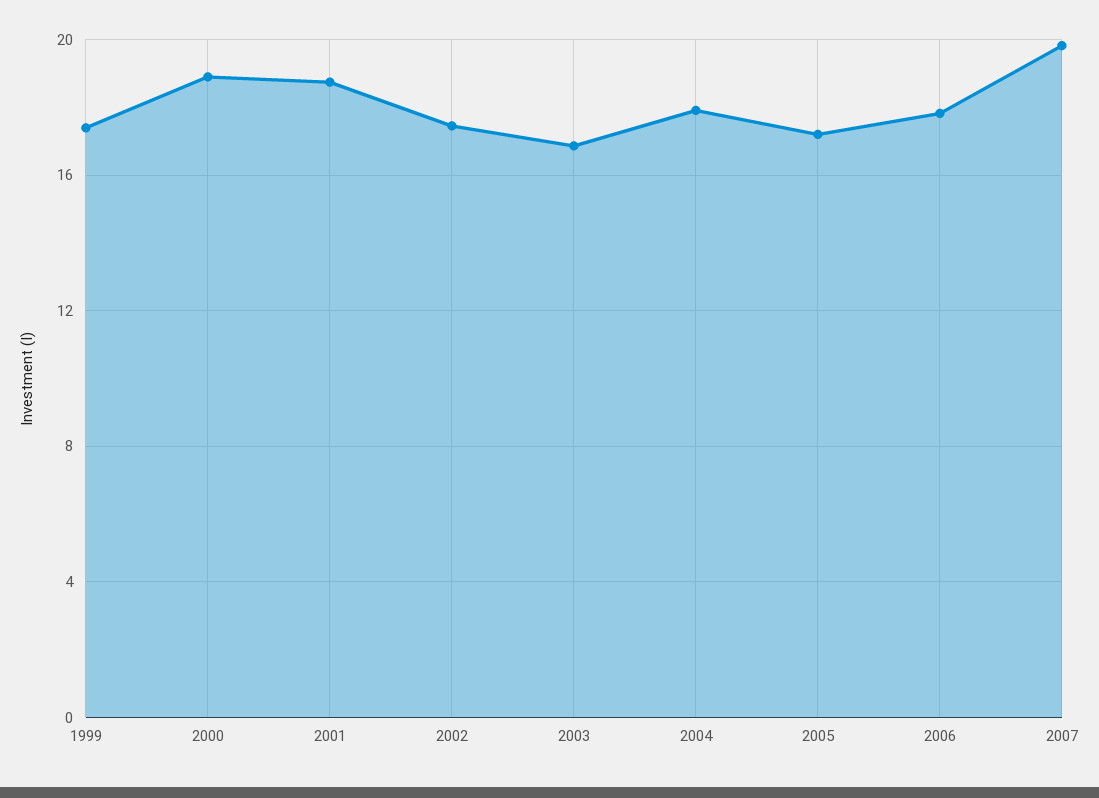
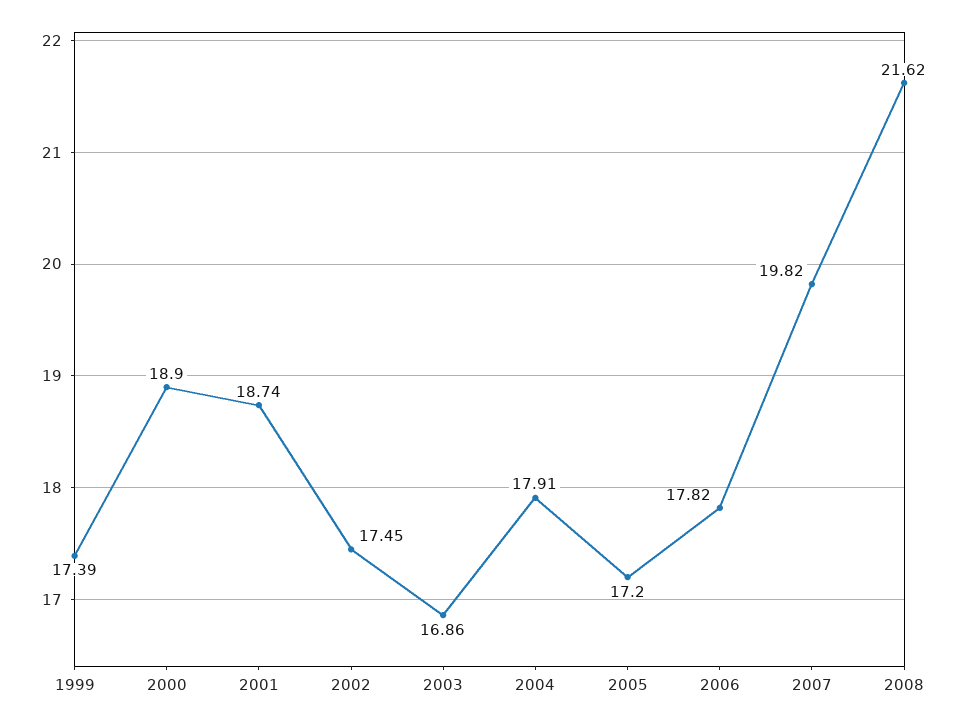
2008: none -> 21.62

